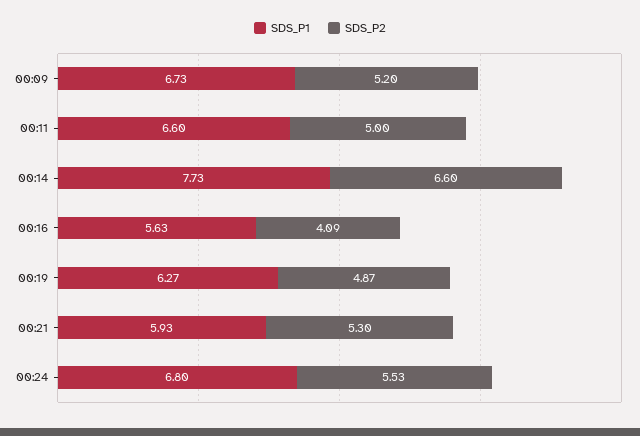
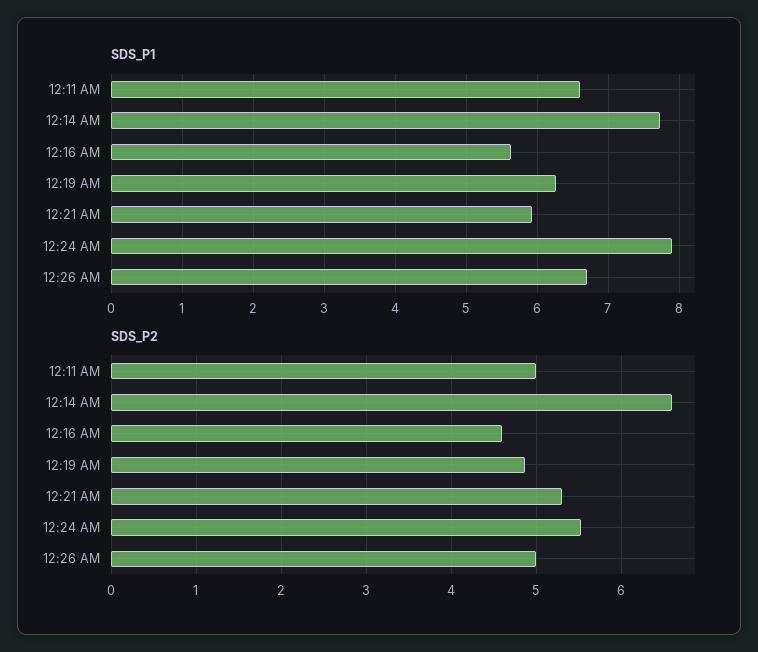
SDS_P1, 00:09: 6.73 -> none
SDS_P2, 00:09: 5.2 -> none
SDS_P2, 00:16: 4.09 -> 4.6
SDS_P1, 00:24: 6.8 -> 7.9
SDS_P1, 12:26 AM: none -> 6.7
SDS_P2, 12:26 AM: none -> 5

